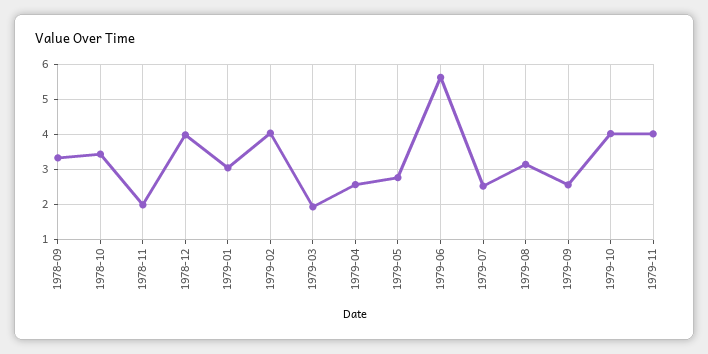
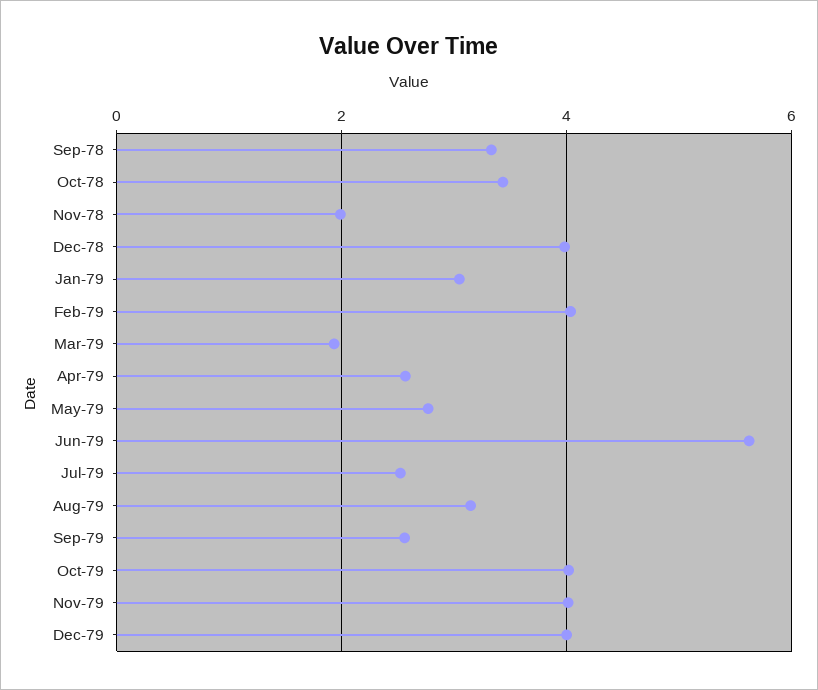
Dec-79: none -> 4

